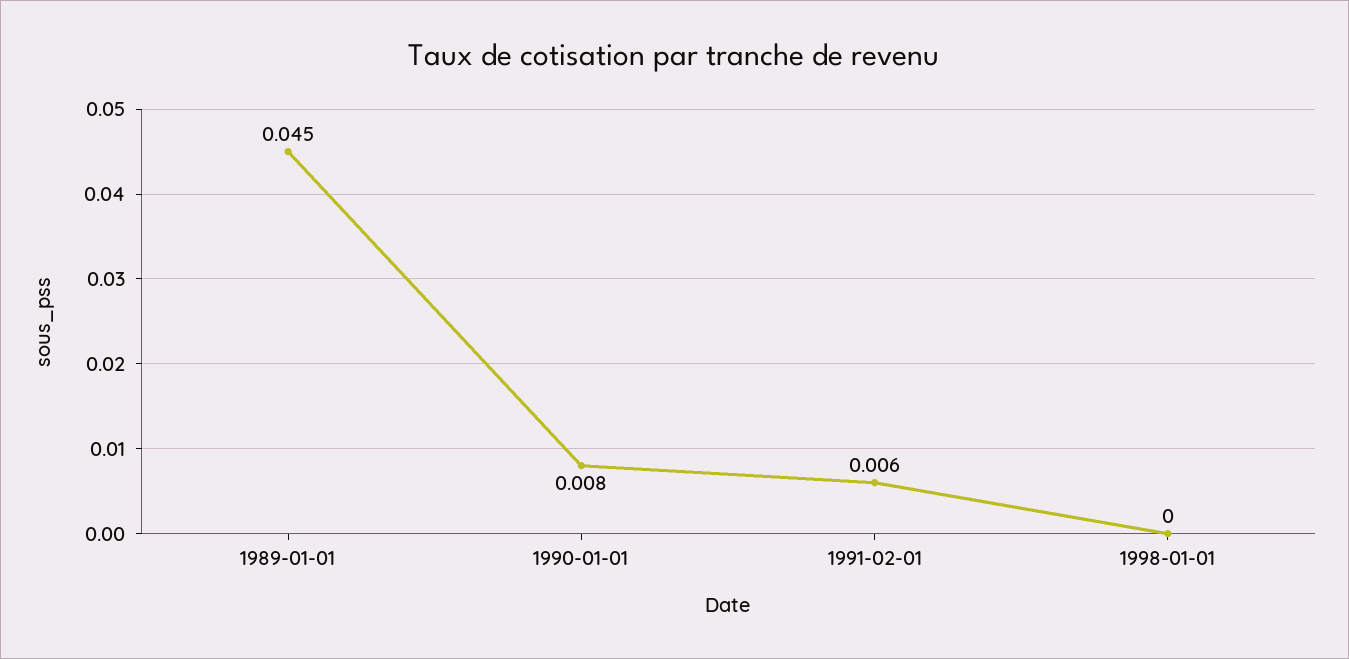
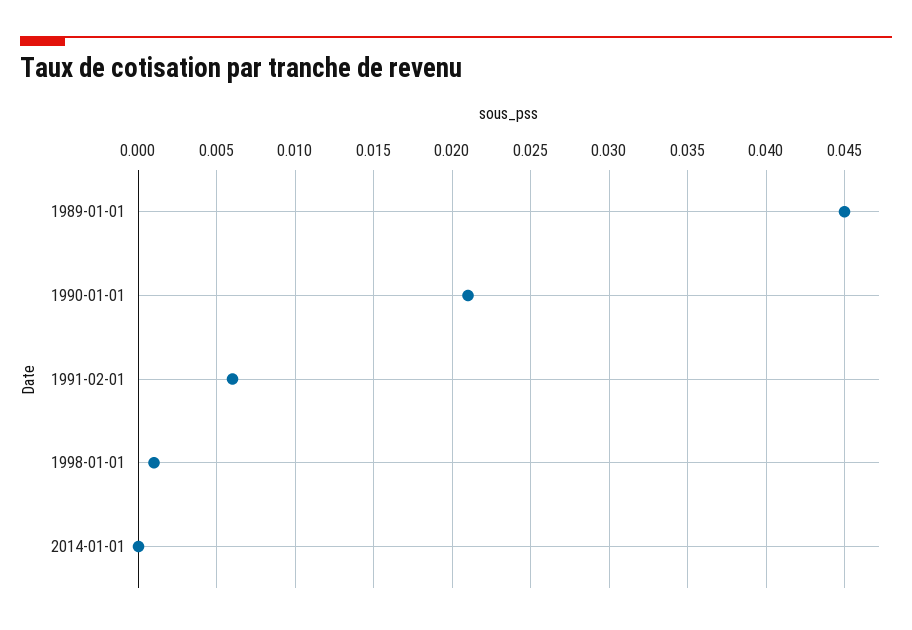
1990-01-01: 0.008 -> 0.021
1998-01-01: 0 -> 0.001
2014-01-01: none -> 0

